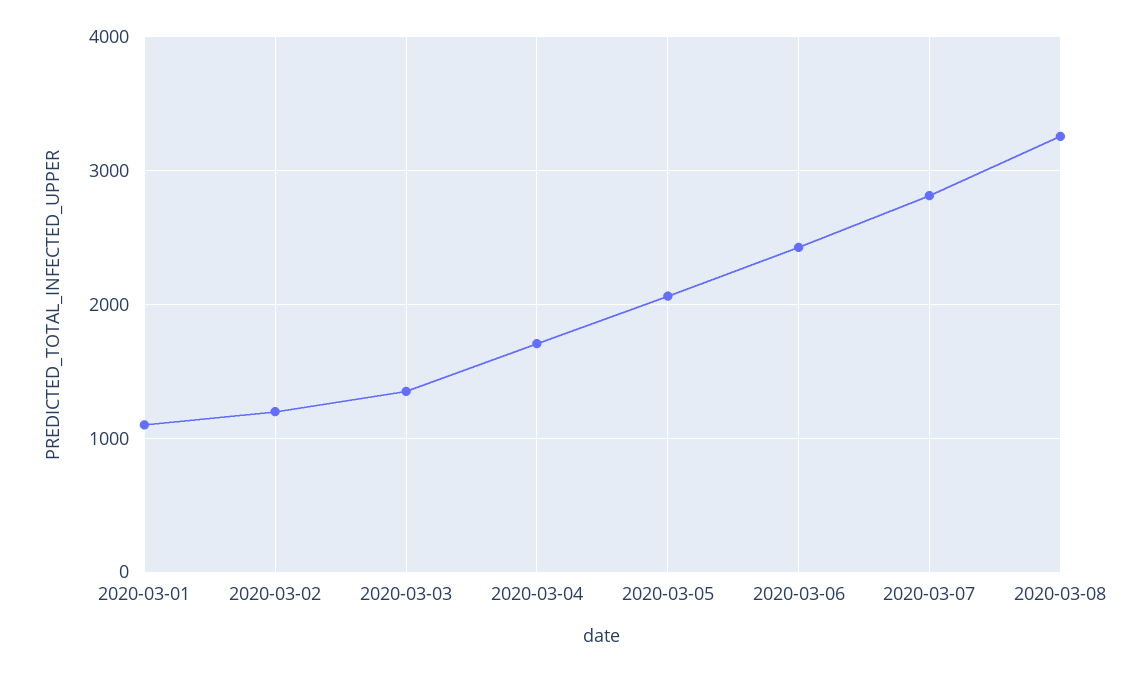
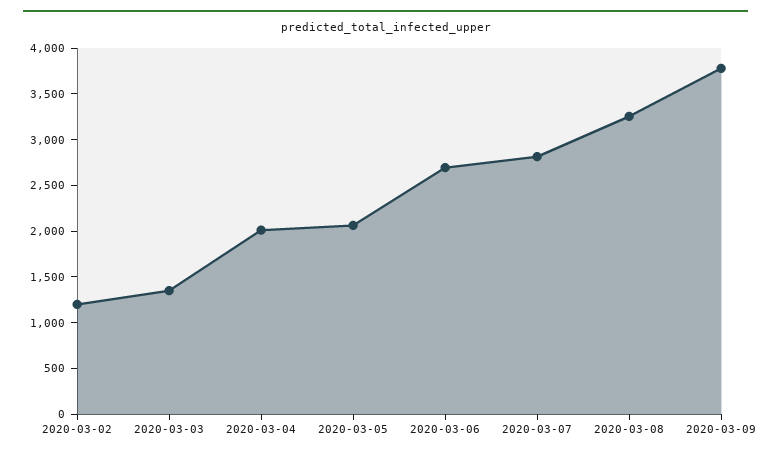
2020-03-01: 1100 -> none
2020-03-04: 1700 -> 2000
2020-03-06: 2400 -> 2700
2020-03-09: none -> 3800

